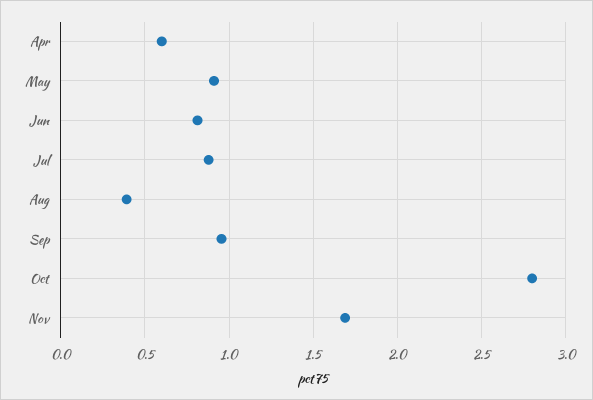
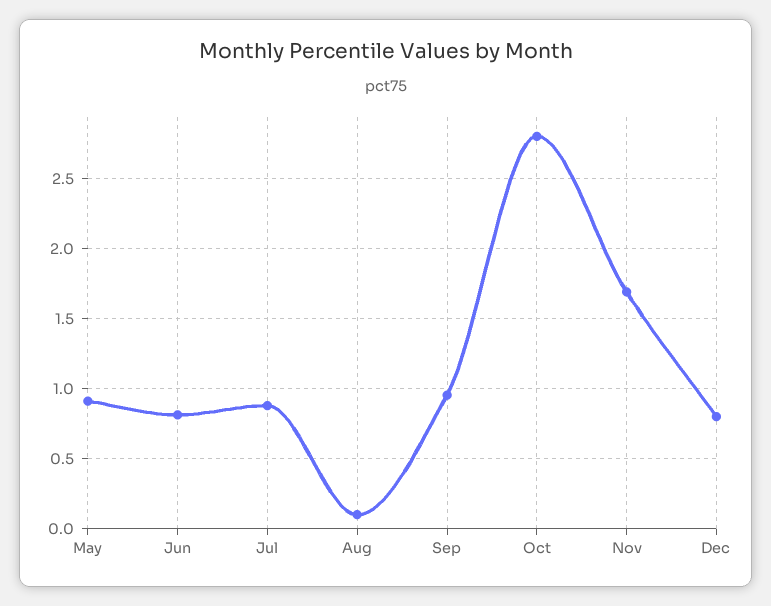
Apr: 0.6 -> none
Aug: 0.4 -> 0.1
Dec: none -> 0.8

